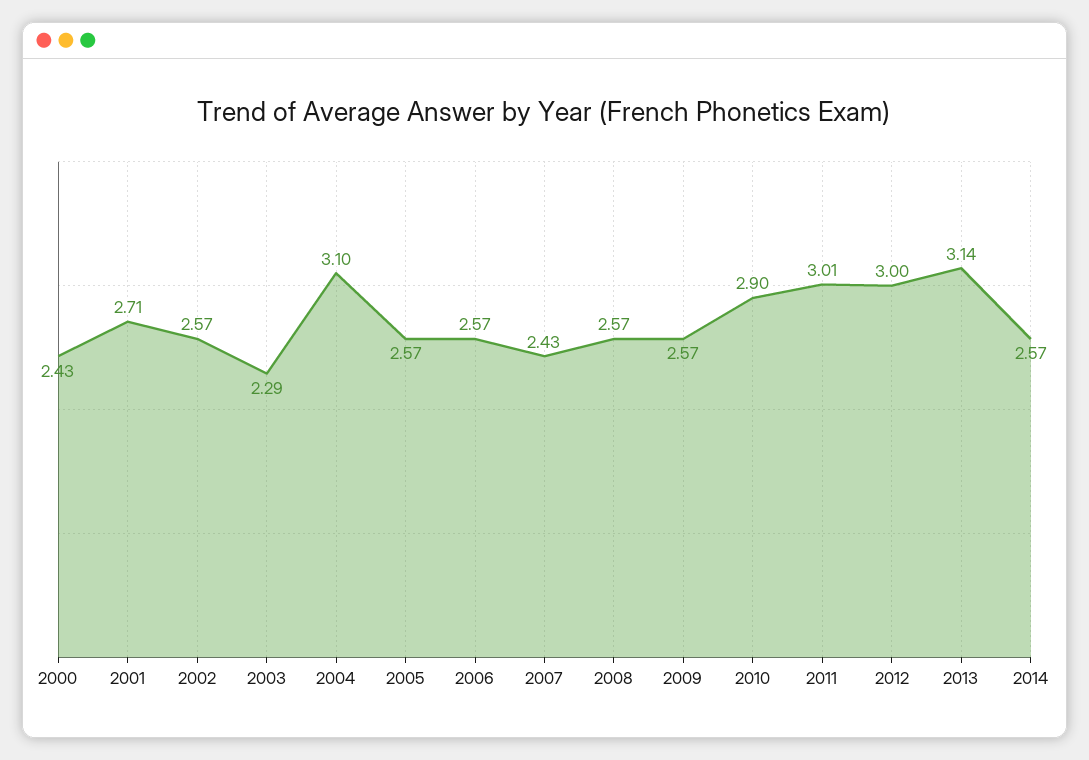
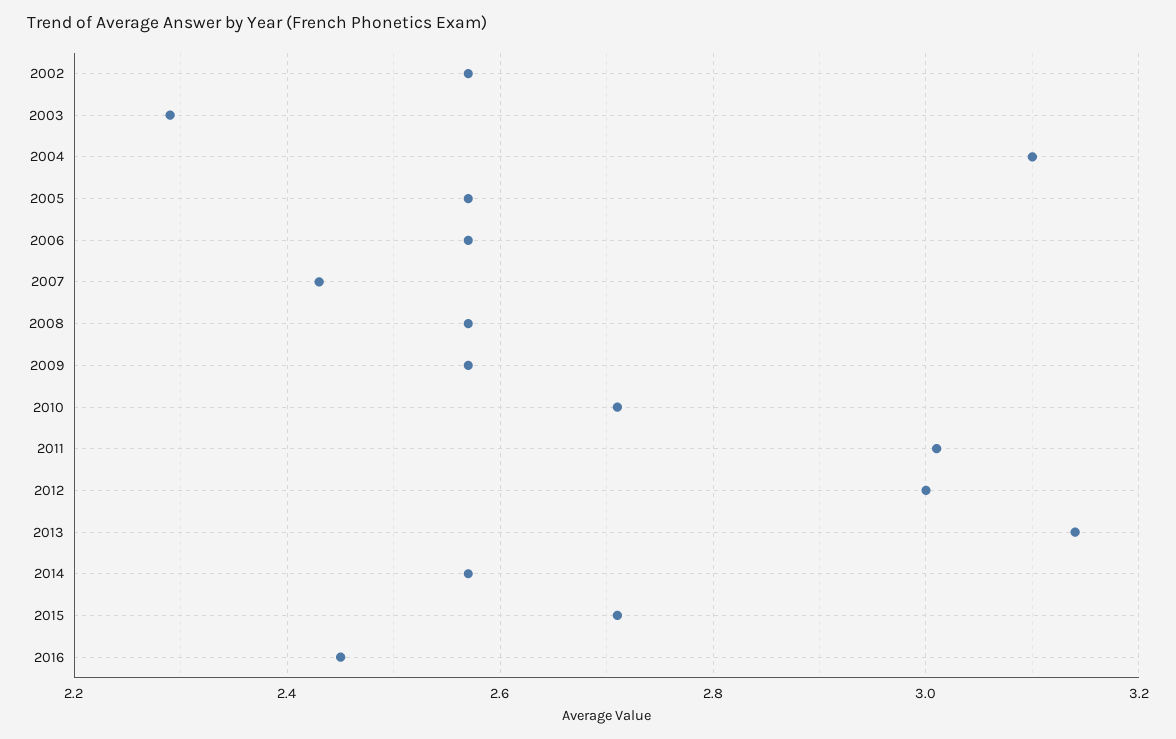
2000: 2.43 -> none
2001: 2.71 -> none
2010: 2.9 -> 2.7
2015: none -> 2.7
2016: none -> 2.45

